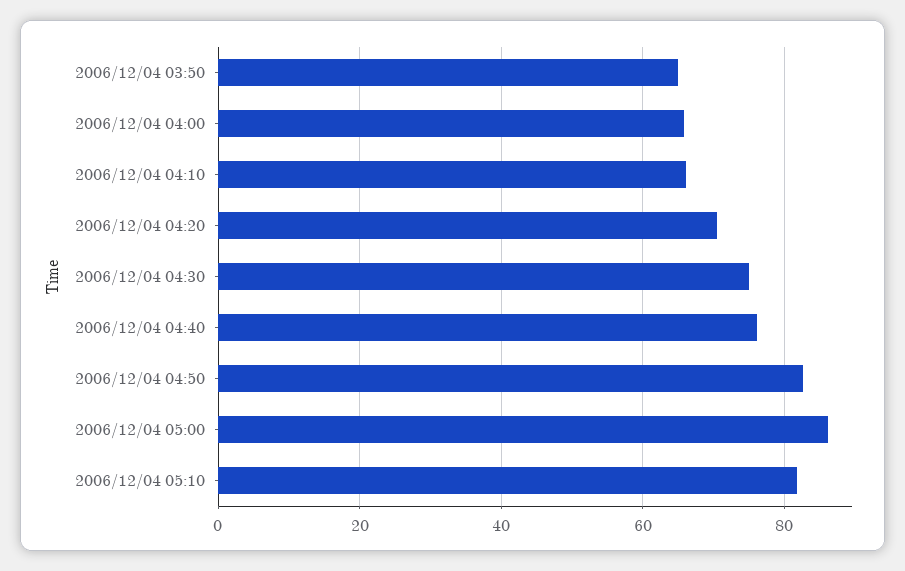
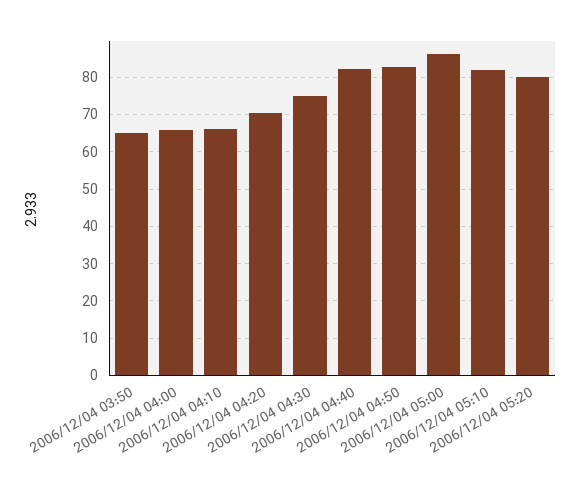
2006/12/04 04:40: 76 -> 82
2006/12/04 05:20: none -> 80

